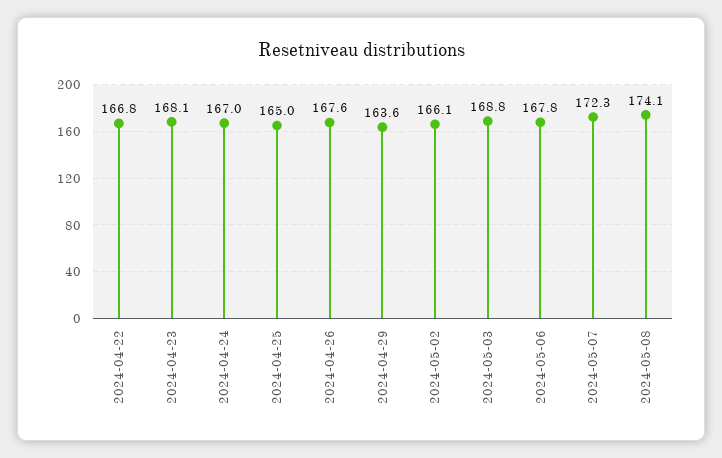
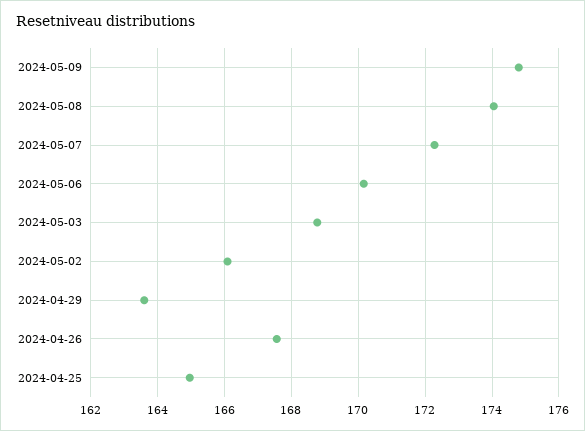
2024-04-22: 166.8 -> none
2024-04-23: 168.1 -> none
2024-04-24: 167 -> none
2024-05-06: 167.8 -> 170.2
2024-05-09: none -> 174.8

